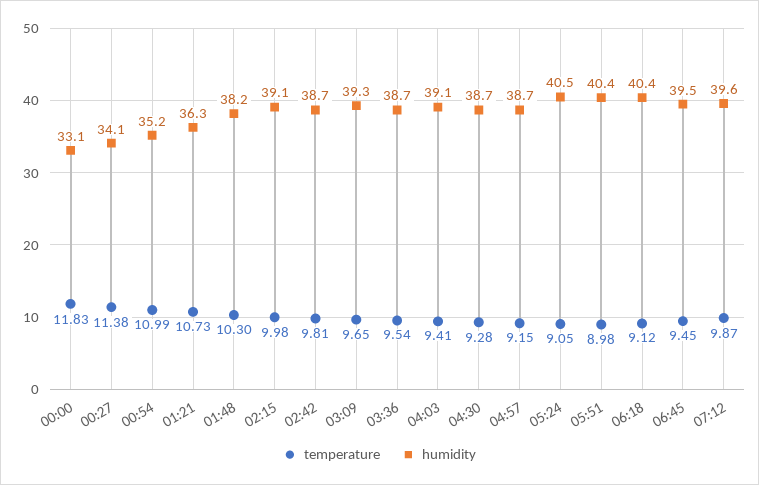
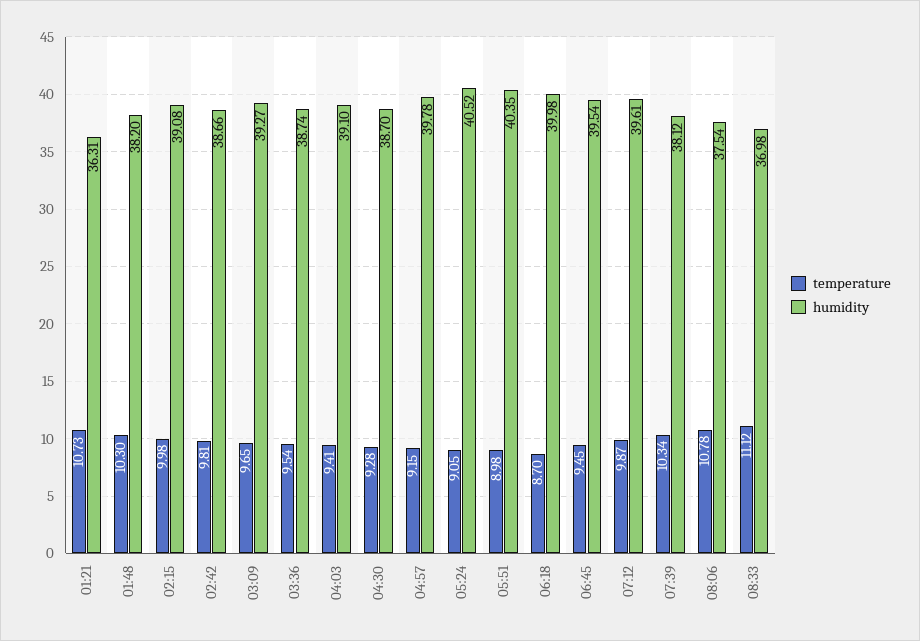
temperature, 00:00: 11.83 -> none
humidity, 00:00: 33.1 -> none
temperature, 00:27: 11.38 -> none
humidity, 00:27: 34.1 -> none
temperature, 00:54: 10.99 -> none
humidity, 00:54: 35.2 -> none
humidity, 04:57: 38.7 -> 39.78
temperature, 06:18: 9.12 -> 8.7
humidity, 06:18: 40.4 -> 39.98
temperature, 07:39: none -> 10.34
humidity, 07:39: none -> 38.12
temperature, 08:06: none -> 10.78
humidity, 08:06: none -> 37.54
temperature, 08:33: none -> 11.12
humidity, 08:33: none -> 36.98

